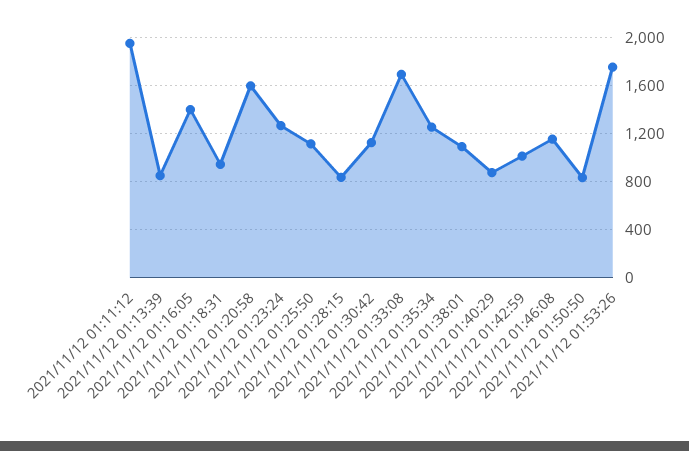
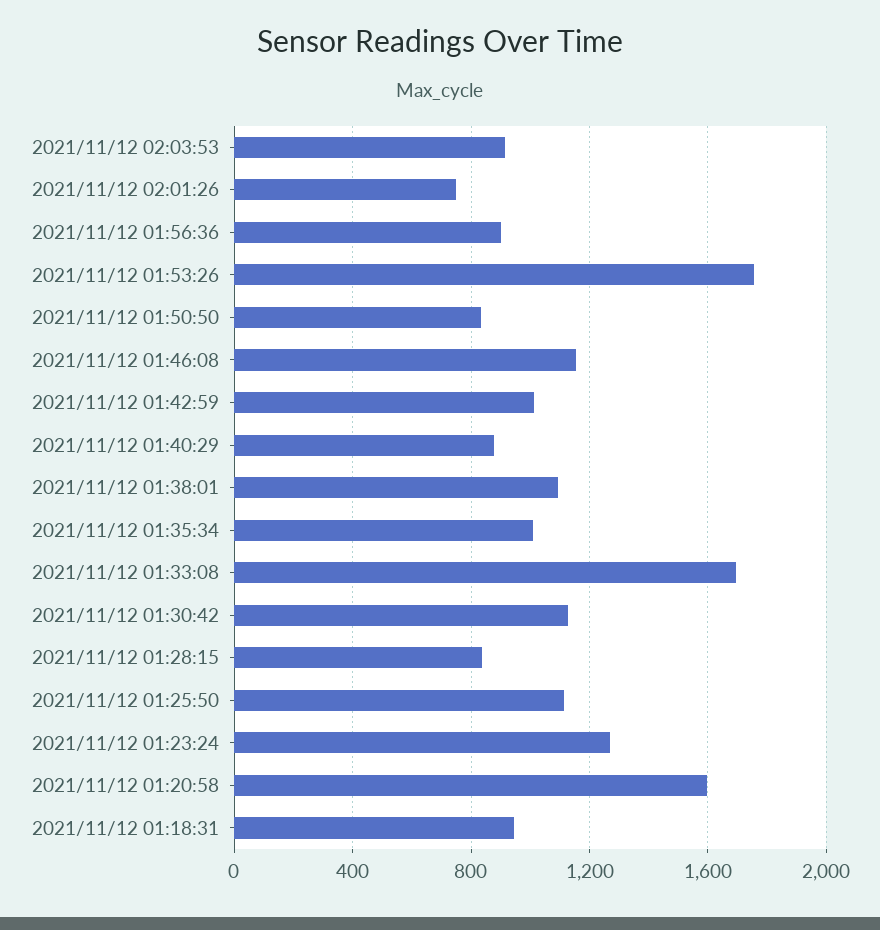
2021/11/12 01:11:12: 1950 -> none
2021/11/12 01:13:39: 850 -> none
2021/11/12 01:16:05: 1400 -> none
2021/11/12 01:35:34: 1250 -> 1000
2021/11/12 02:03:53: none -> 900
2021/11/12 02:01:26: none -> 750
2021/11/12 01:56:36: none -> 900

